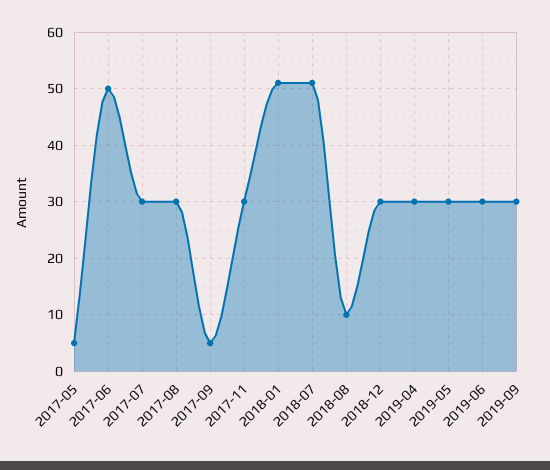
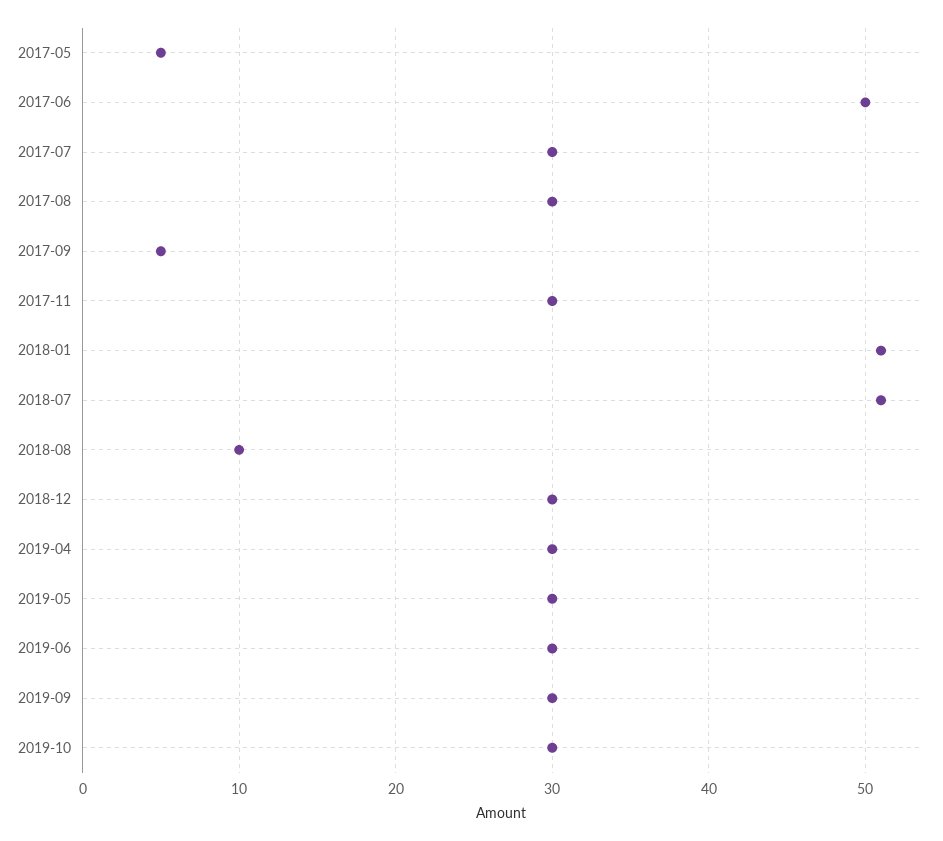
2019-10: none -> 30

